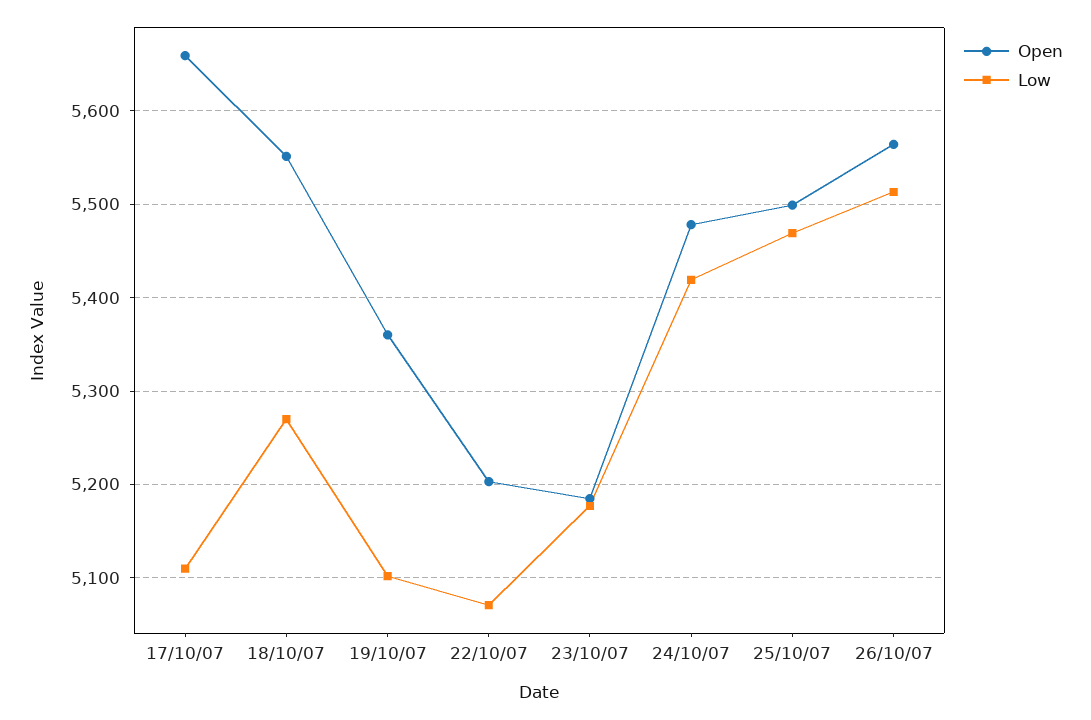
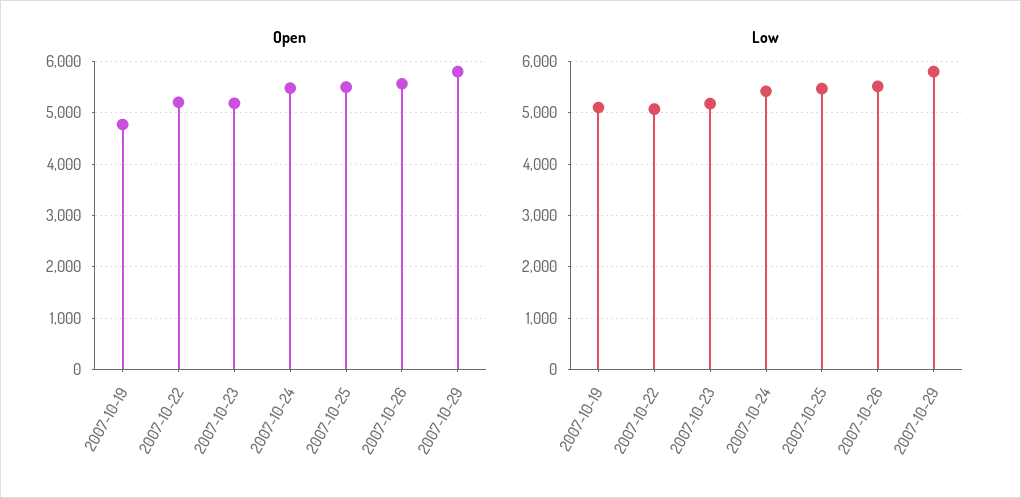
Open, 17/10/07: 5660 -> none
Low, 17/10/07: 5110 -> none
Open, 18/10/07: 5550 -> none
Low, 18/10/07: 5270 -> none
Open, 19/10/07: 5360 -> 4800
Open, 2007-10-29: none -> 5800
Low, 2007-10-29: none -> 5800

